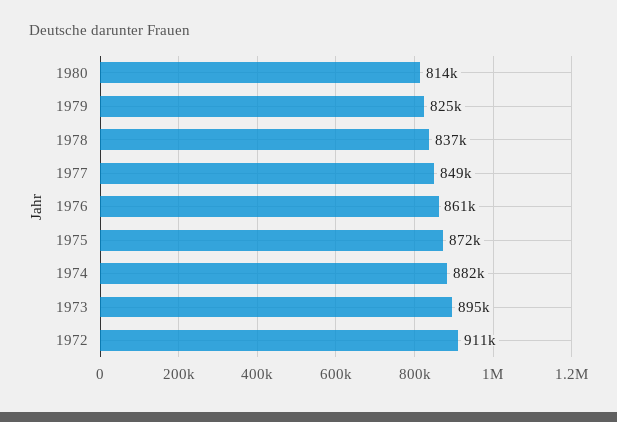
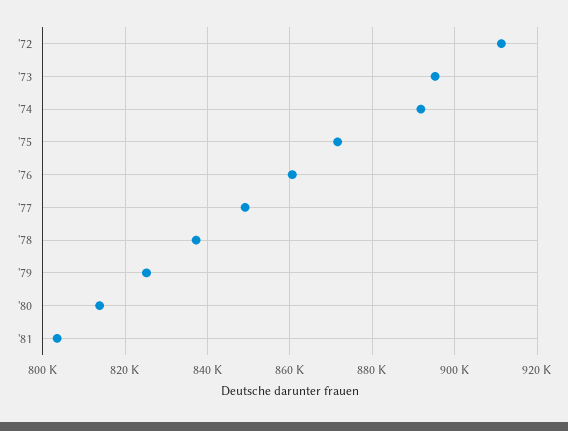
1974: 882000 -> 892000
'81: none -> 804000

